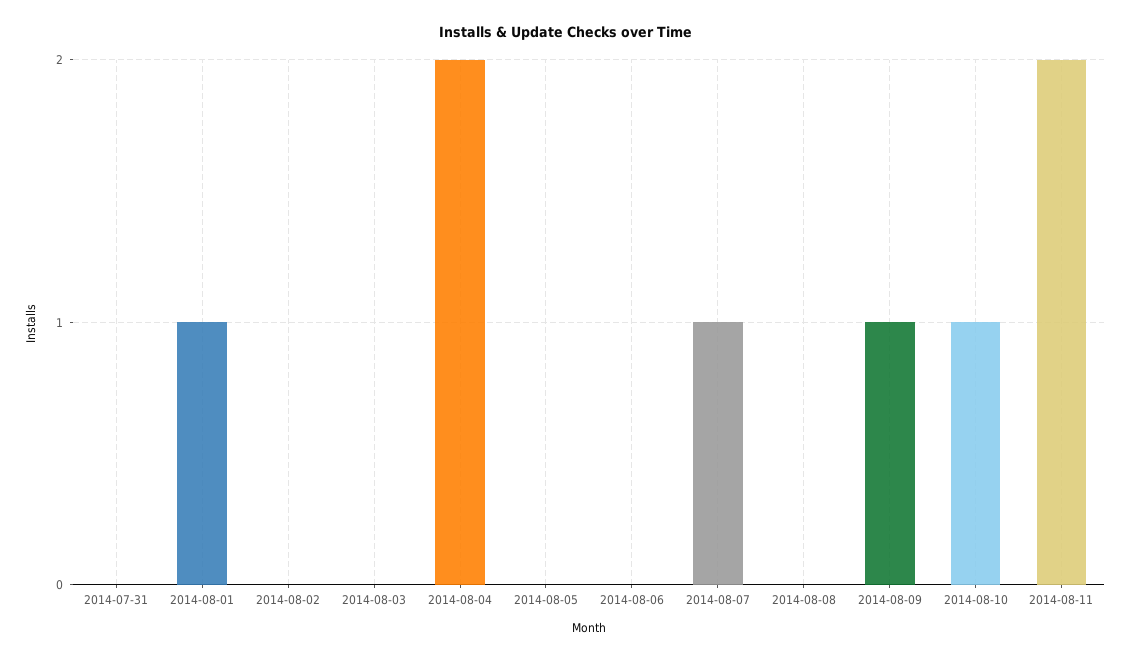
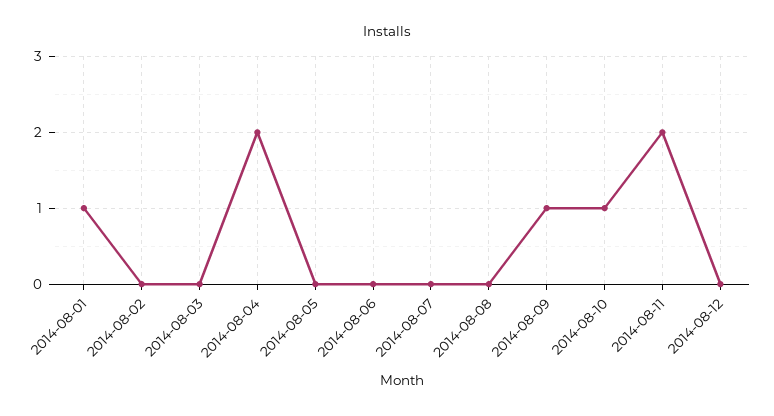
2014-07-31: 0 -> none
2014-08-07: 1 -> 0
2014-08-12: none -> 0

